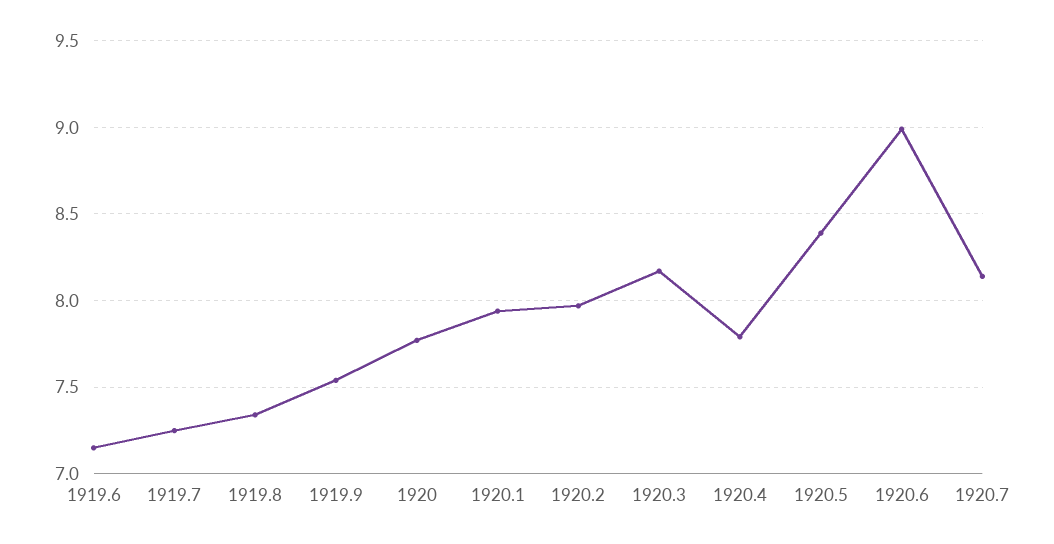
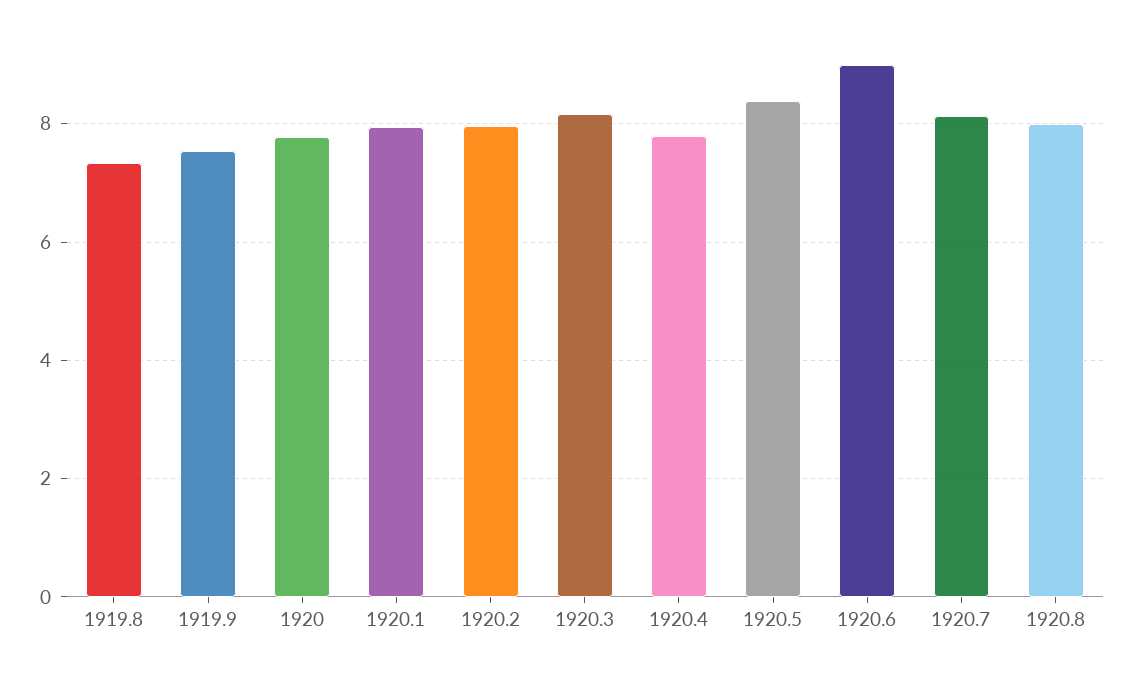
1919.6: 7.15 -> none
1919.7: 7.25 -> none
1920.8: none -> 8

